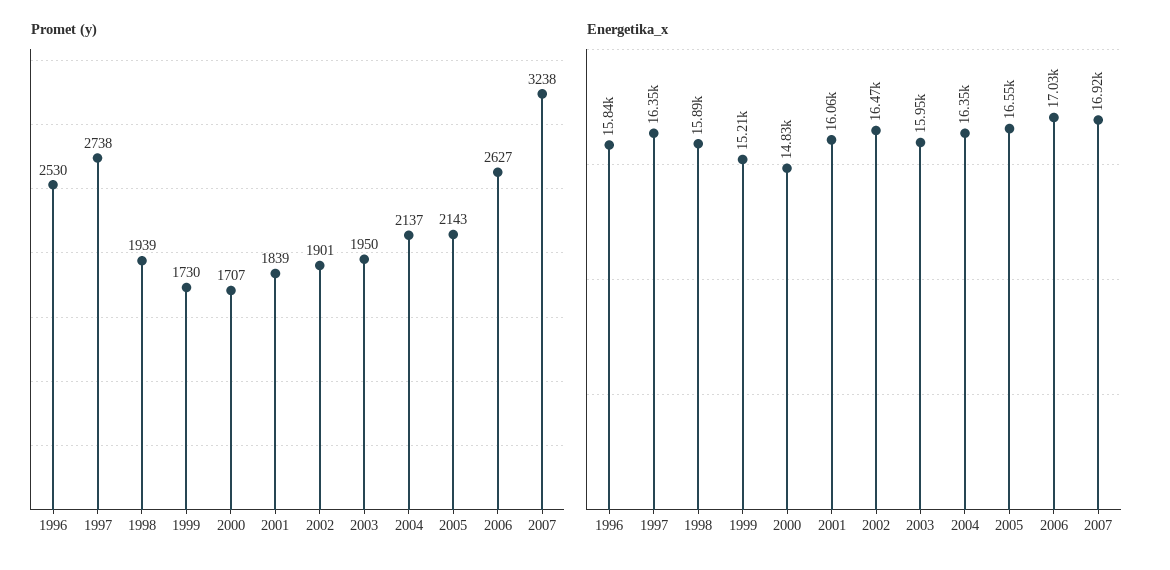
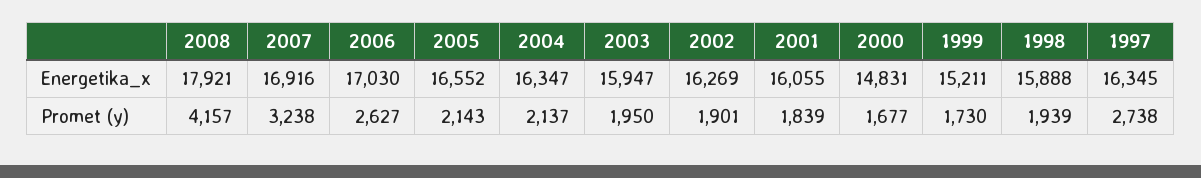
Promet (y), 1996: 2530 -> none
Promet (y), 2000: 1707 -> 1677
Energetika_x, 1996: 15840 -> none
Energetika_x, 2002: 16470 -> 16269
Energetika_x, 2008: none -> 17921
Promet (y), 2008: none -> 4157

